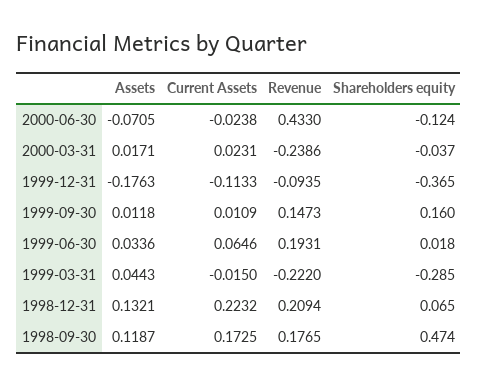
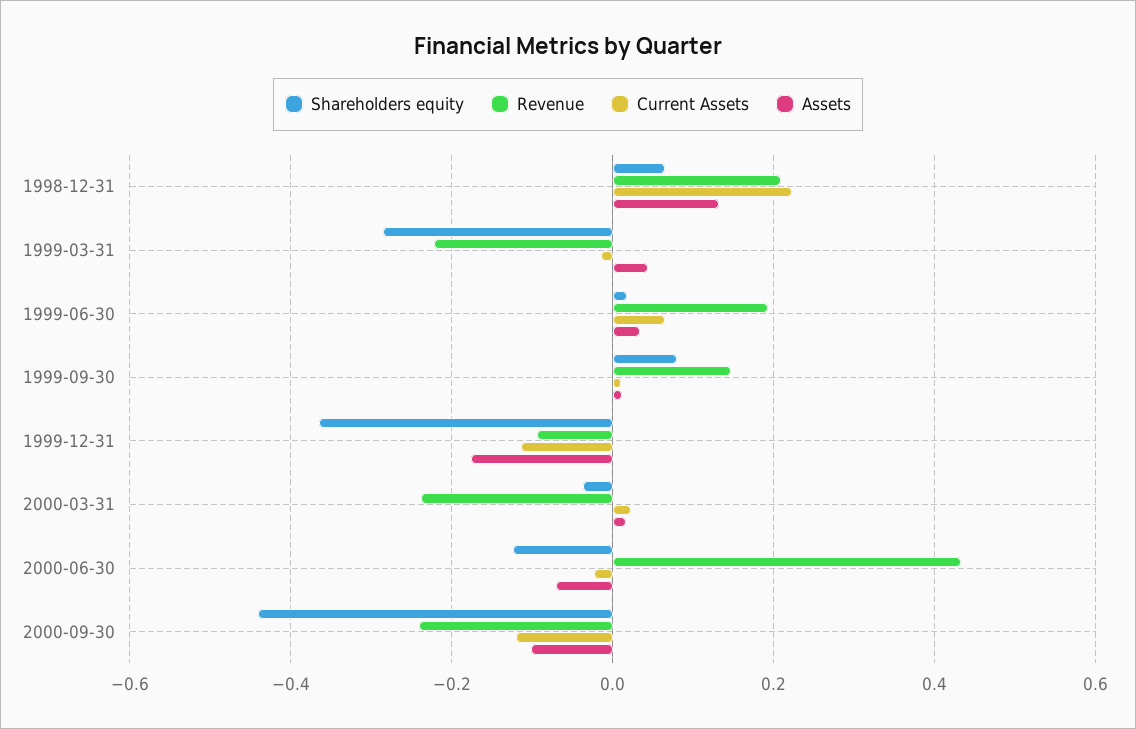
Shareholders equity, 1999-09-30: 0.16 -> 0.08
Assets, 1998-09-30: 0.1187 -> none
Current Assets, 1998-09-30: 0.1725 -> none
Revenue, 1998-09-30: 0.1765 -> none
Shareholders equity, 1998-09-30: 0.474 -> none
Shareholders equity, 2000-09-30: none -> -0.44
Revenue, 2000-09-30: none -> -0.24
Current Assets, 2000-09-30: none -> -0.12
Assets, 2000-09-30: none -> -0.1

